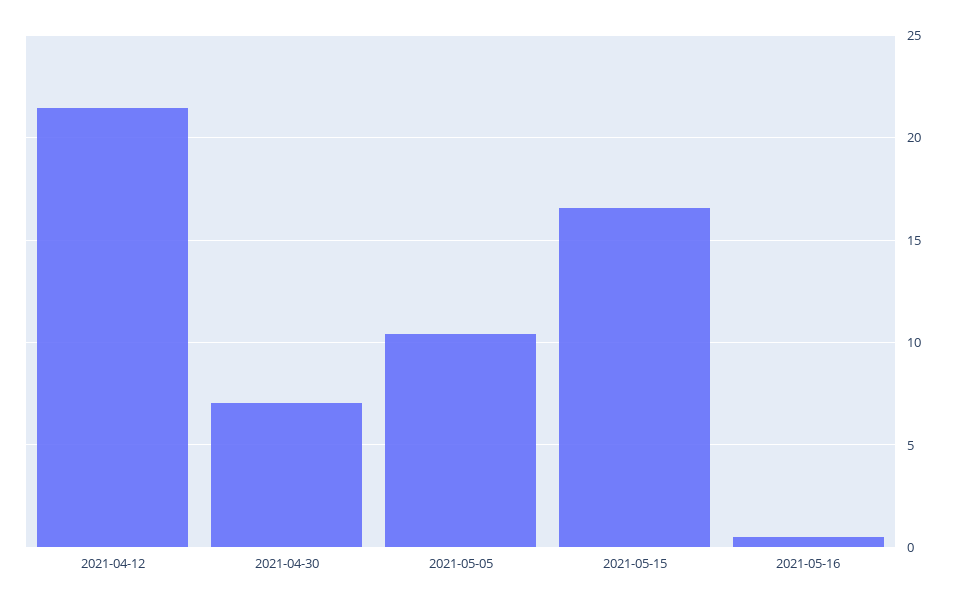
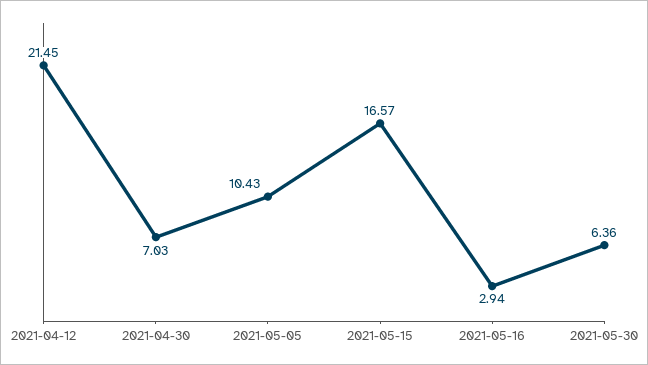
2021-05-16: 0.5 -> 2.94
2021-05-30: none -> 6.36

